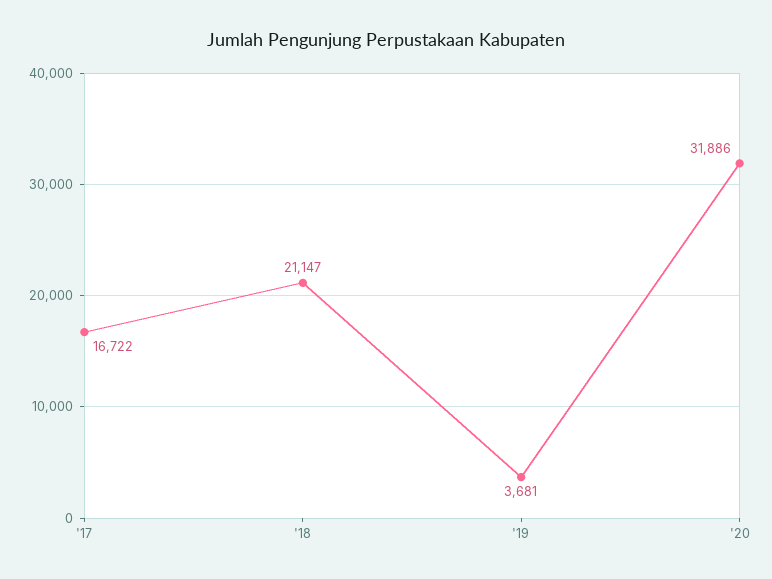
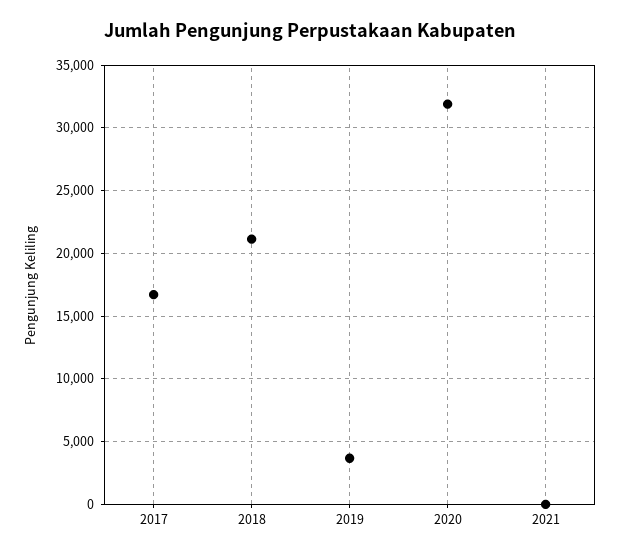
2021: none -> 0

